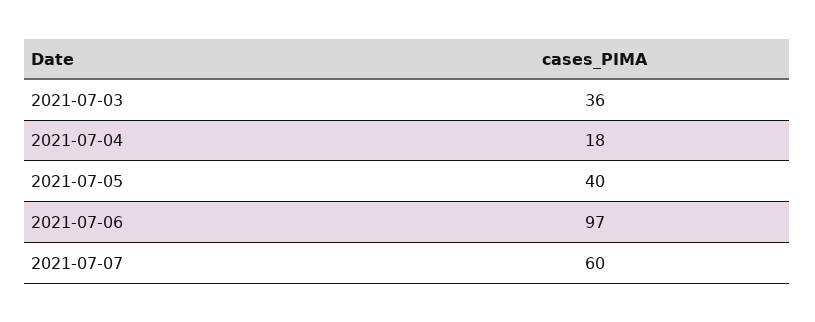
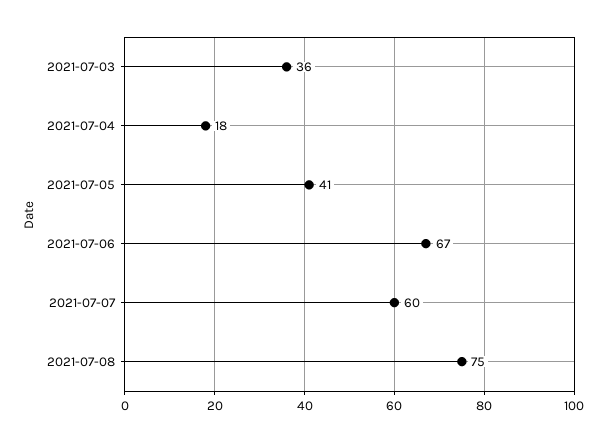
2021-07-05: 40 -> 41
2021-07-06: 97 -> 67
2021-07-08: none -> 75

